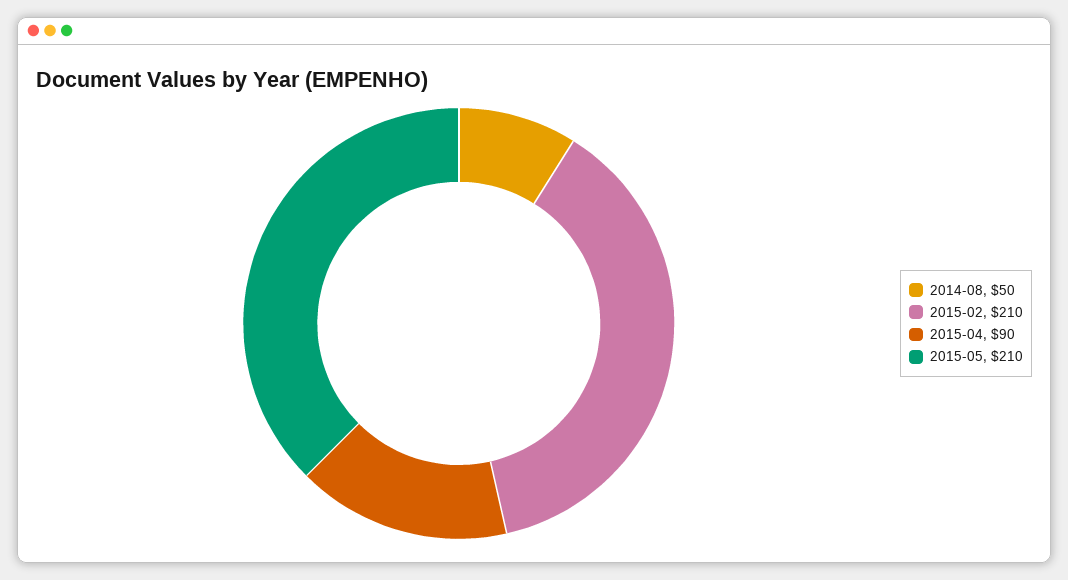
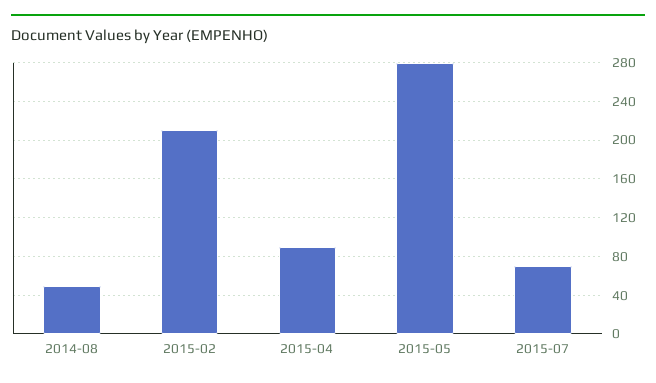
2015-05: 210 -> 280
2015-07: none -> 70

